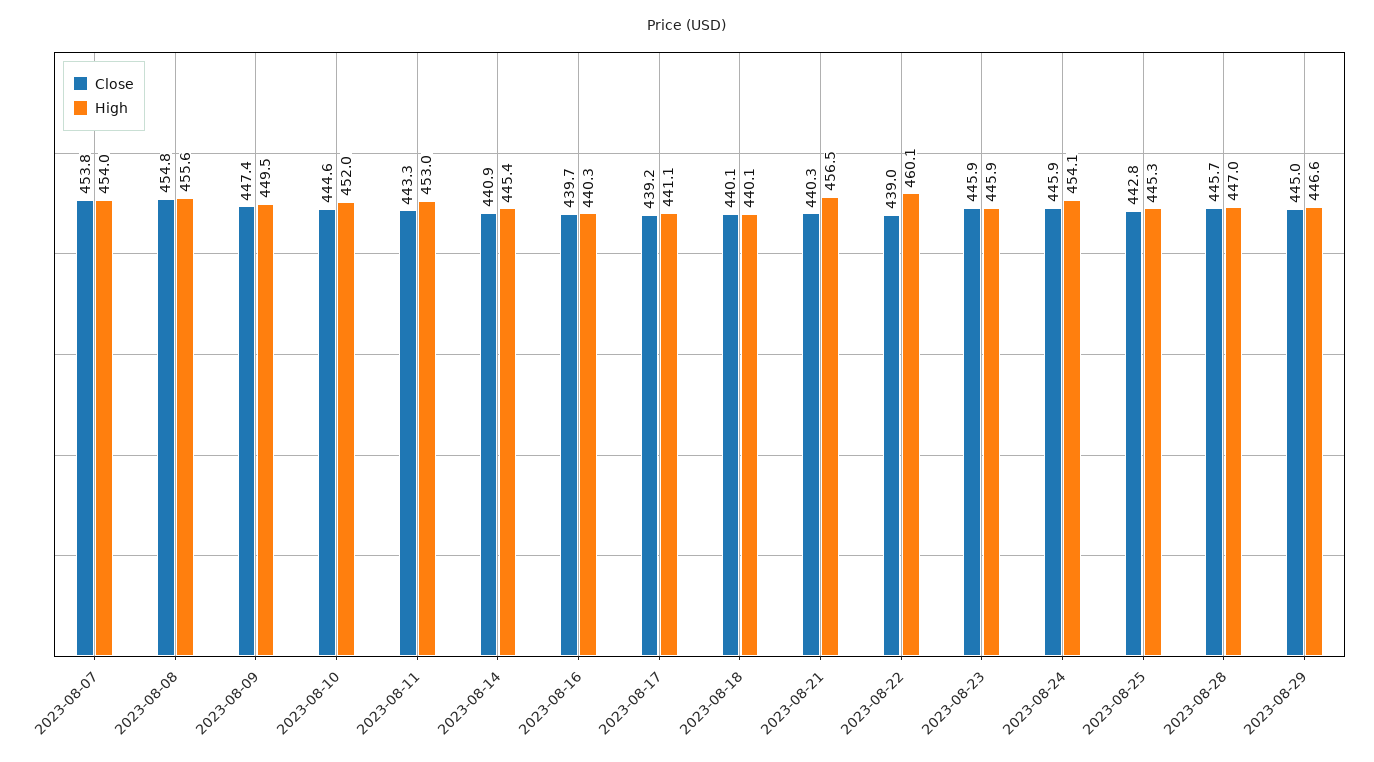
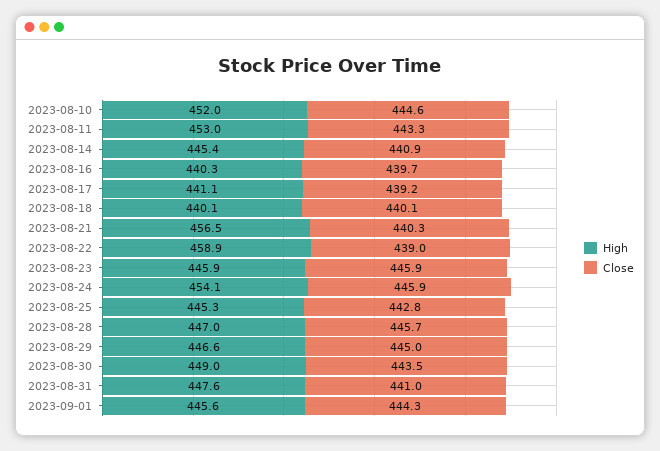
Close, 2023-08-07: 453.8 -> none
High, 2023-08-07: 454 -> none
Close, 2023-08-08: 454.8 -> none
High, 2023-08-08: 455.6 -> none
Close, 2023-08-09: 447.4 -> none
High, 2023-08-09: 449.5 -> none
High, 2023-08-22: 460.1 -> 458.9
High, 2023-08-30: none -> 449
Close, 2023-08-30: none -> 443.5
High, 2023-08-31: none -> 447.6
Close, 2023-08-31: none -> 441
High, 2023-09-01: none -> 445.6
Close, 2023-09-01: none -> 444.3

